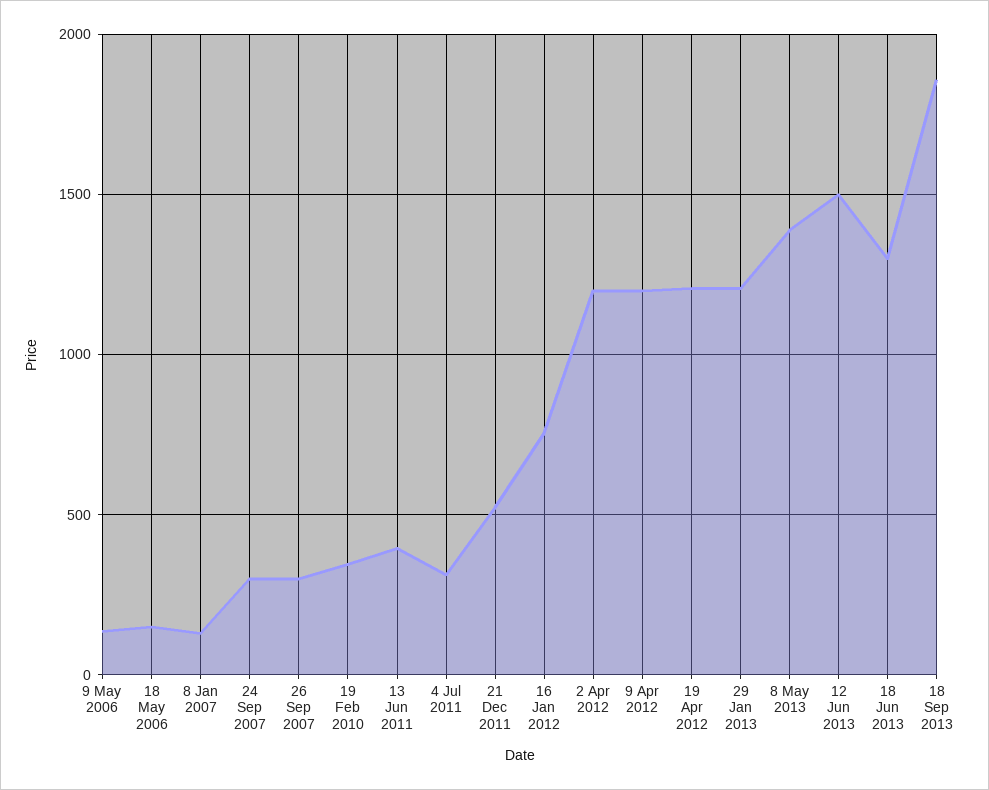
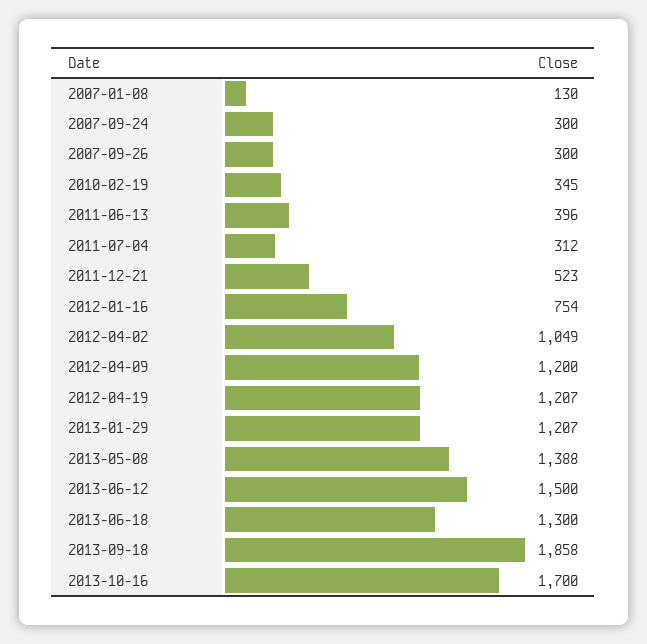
9 May 2006: 150 -> none
18 May 2006: 150 -> none
2 Apr 2012: 1200 -> 1049
2013-10-16: none -> 1700

